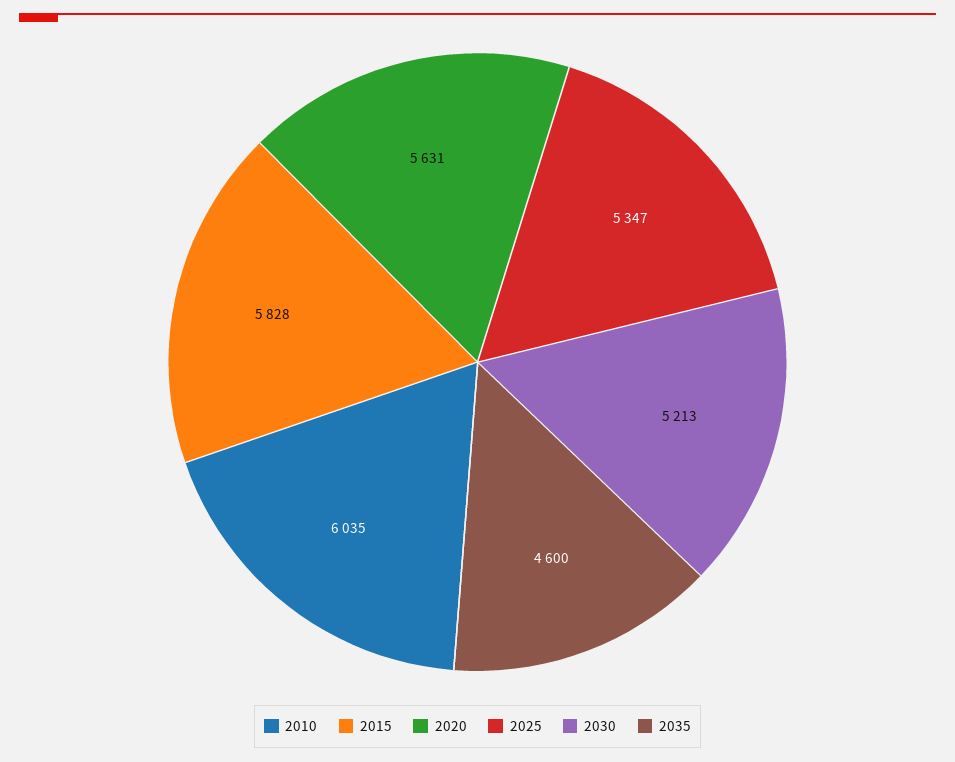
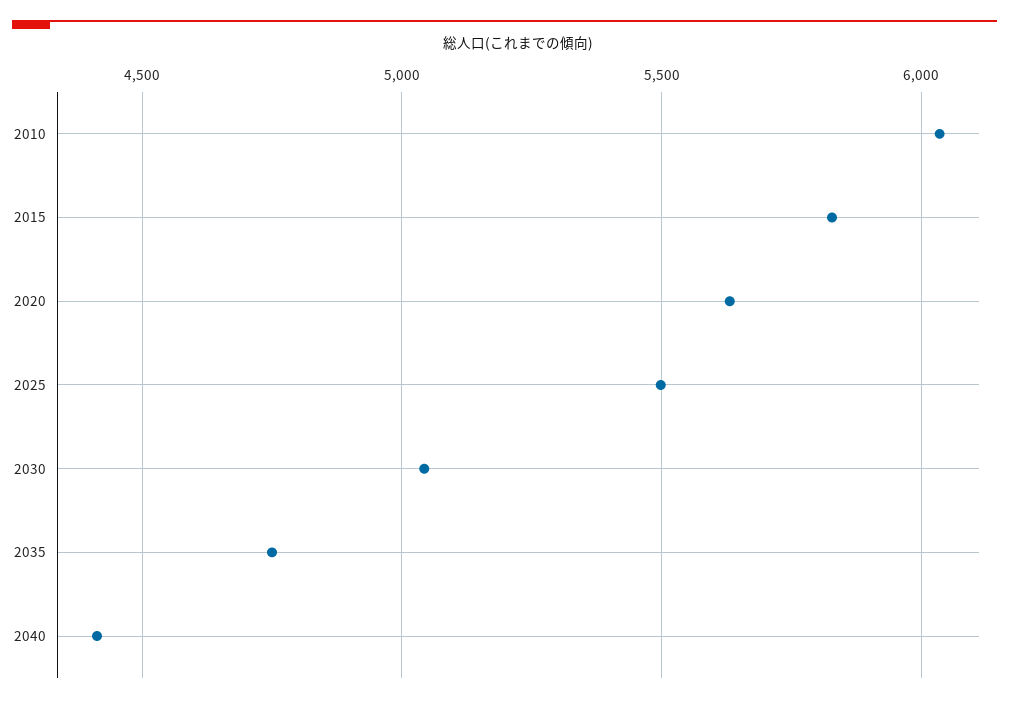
2025: 5347 -> 5500
2030: 5213 -> 5050
2035: 4600 -> 4750
2040: none -> 4400

